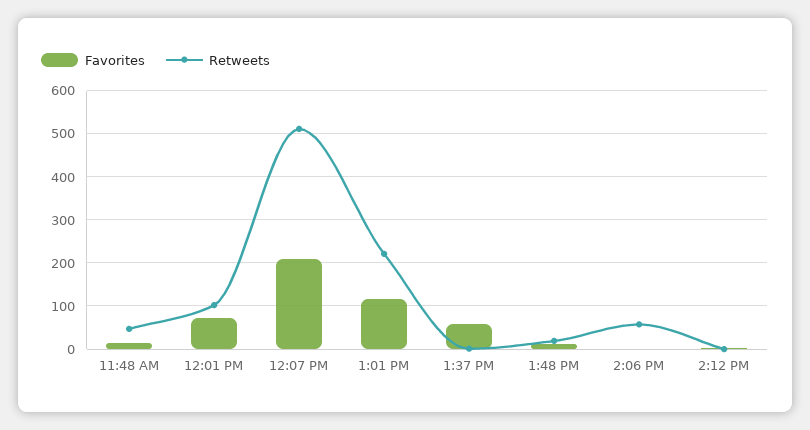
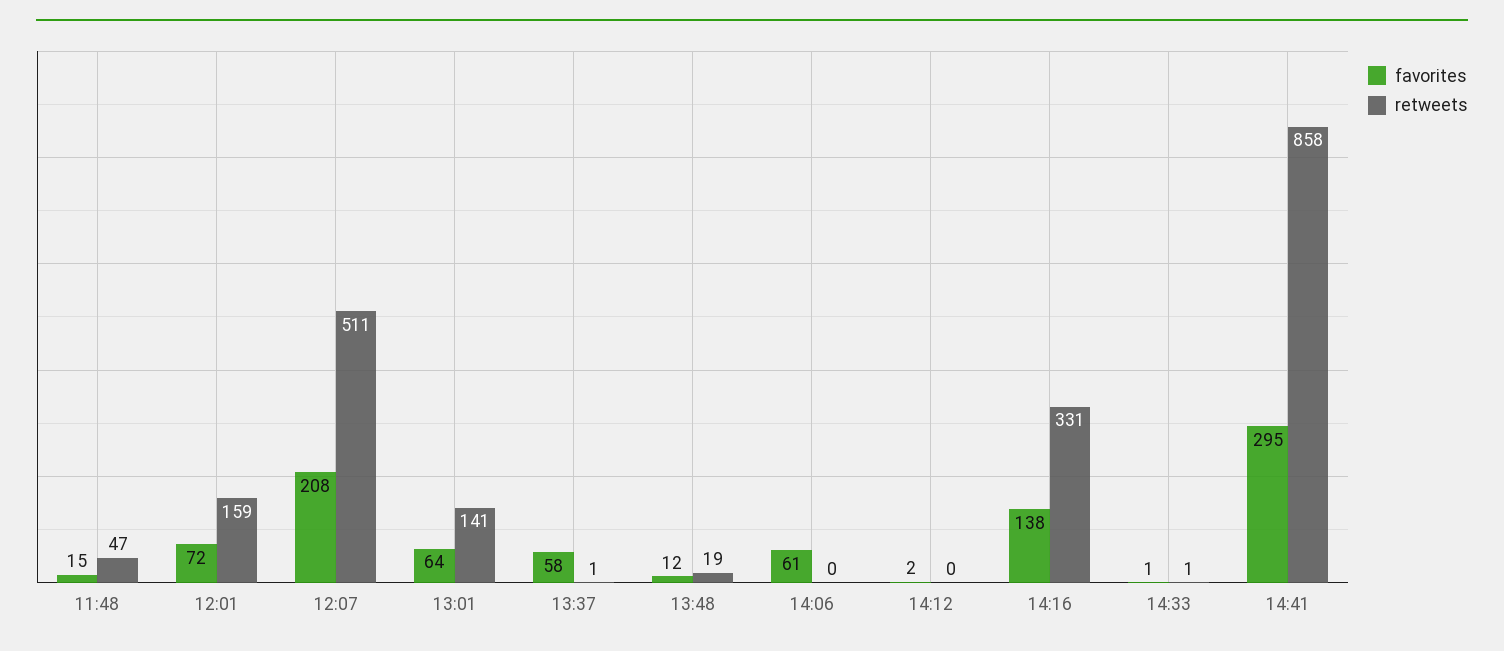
Retweets, 12:01 PM: 100 -> 159
Favorites, 1:01 PM: 120 -> 64
Retweets, 1:01 PM: 220 -> 141
Favorites, 2:06 PM: 0 -> 61
Retweets, 2:06 PM: 60 -> 0
Favorites, 14:16: none -> 138
Retweets, 14:16: none -> 331
Favorites, 14:33: none -> 1
Retweets, 14:33: none -> 1
Favorites, 14:41: none -> 295
Retweets, 14:41: none -> 858

